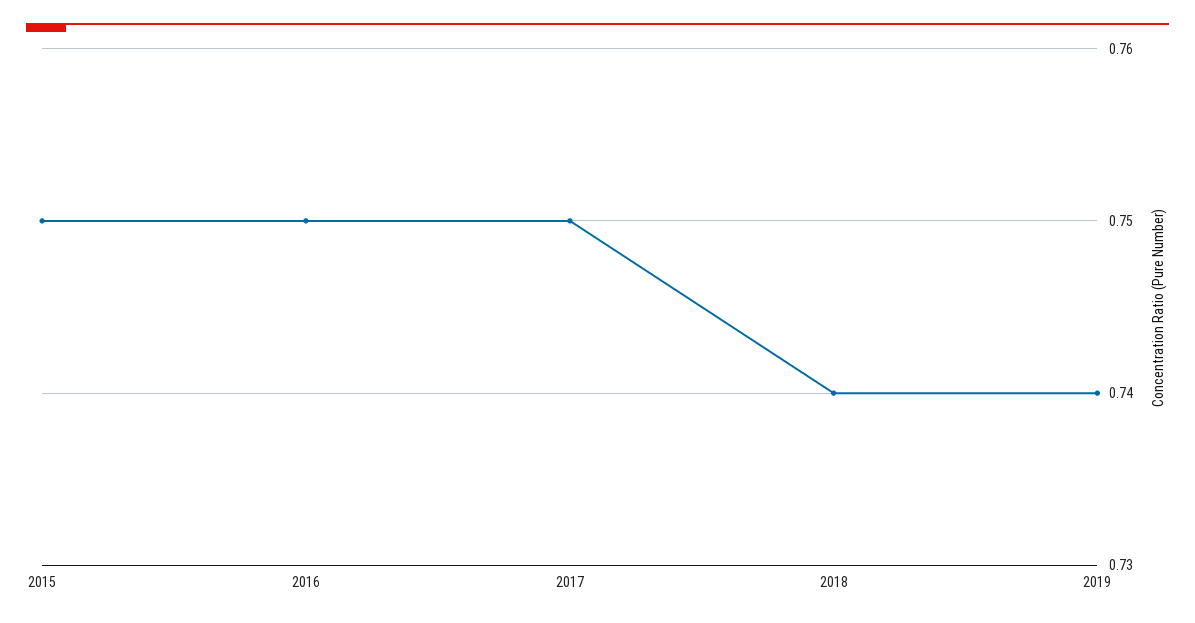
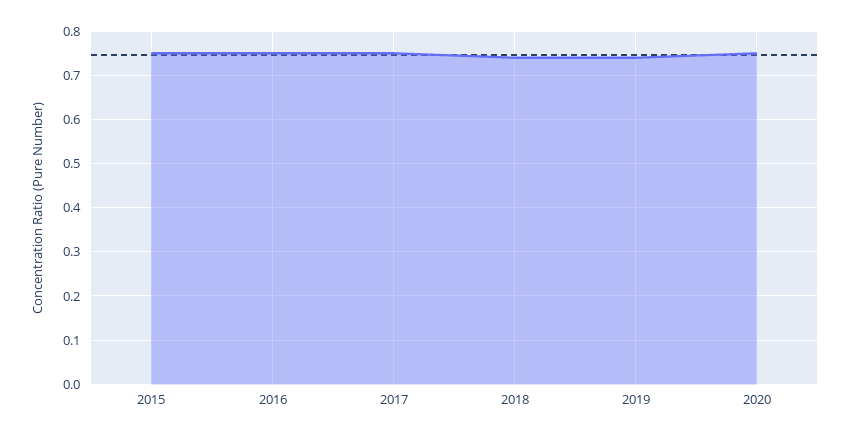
2020: none -> 0.75

